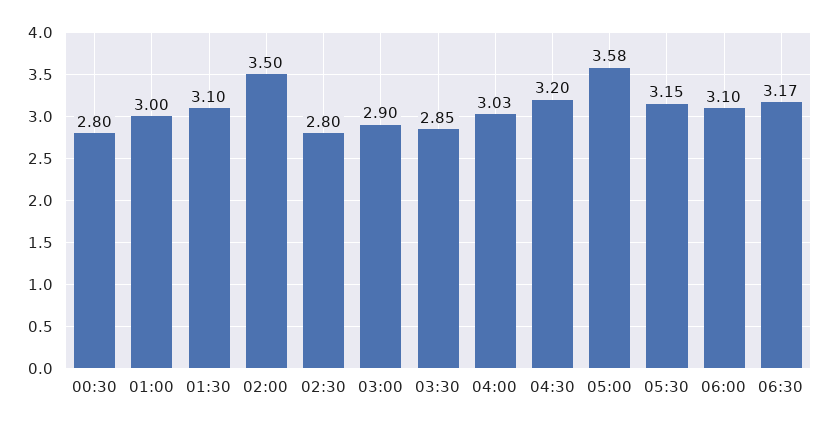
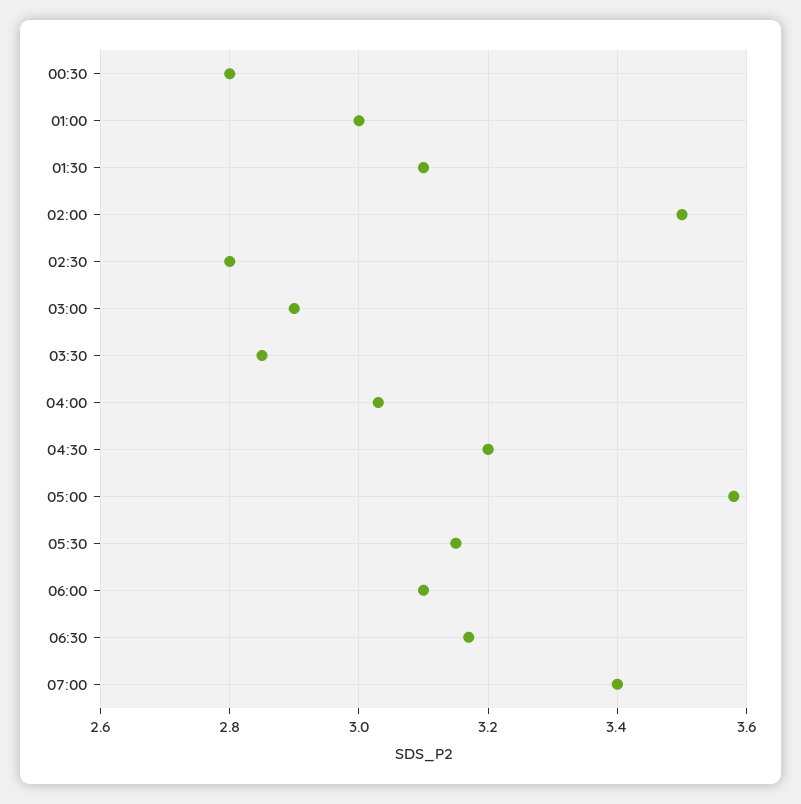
07:00: none -> 3.4

